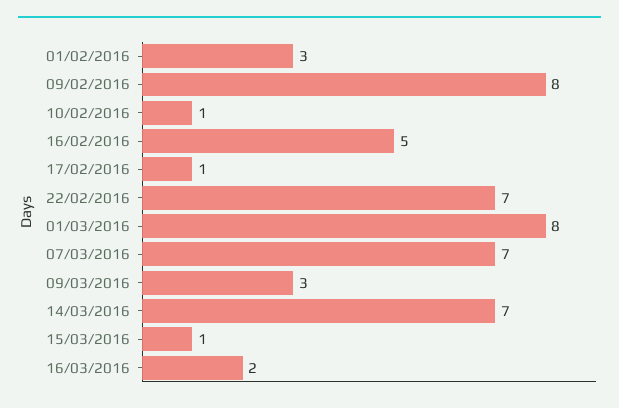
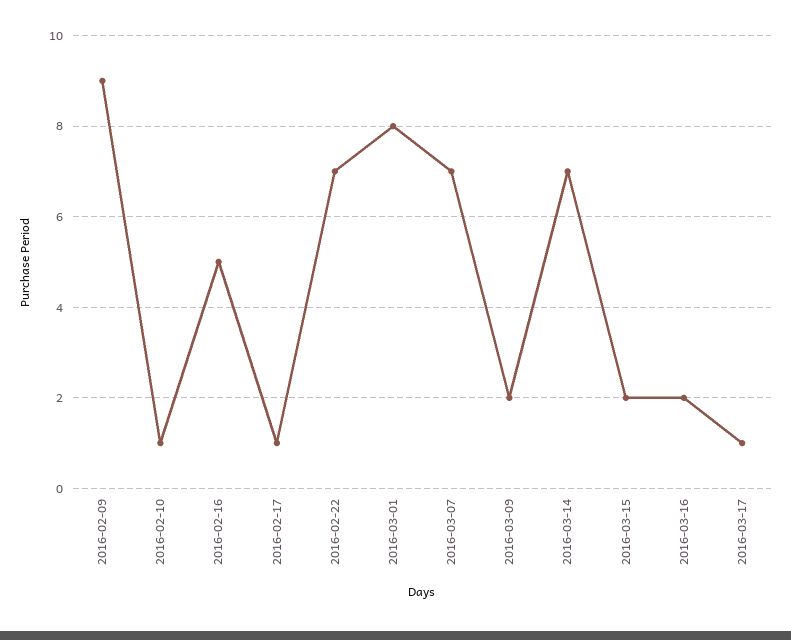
01/02/2016: 3 -> none
09/02/2016: 8 -> 9
09/03/2016: 3 -> 2
15/03/2016: 1 -> 2
2016-03-17: none -> 1

